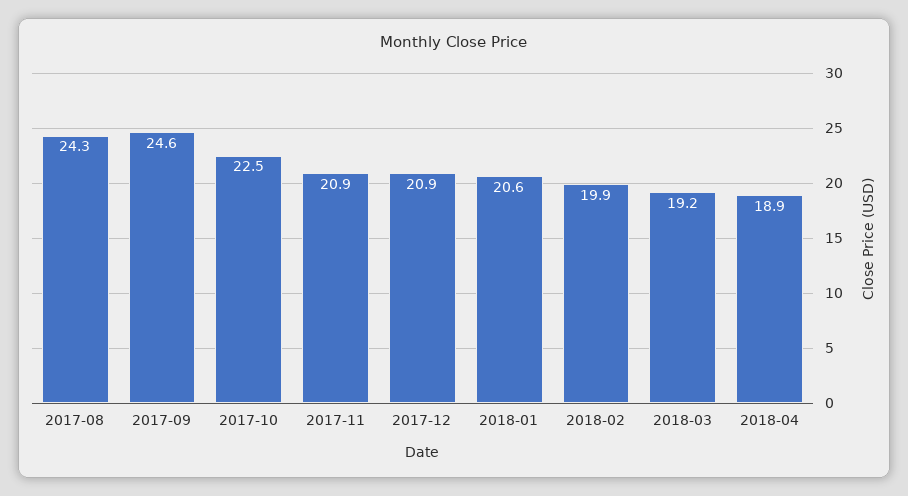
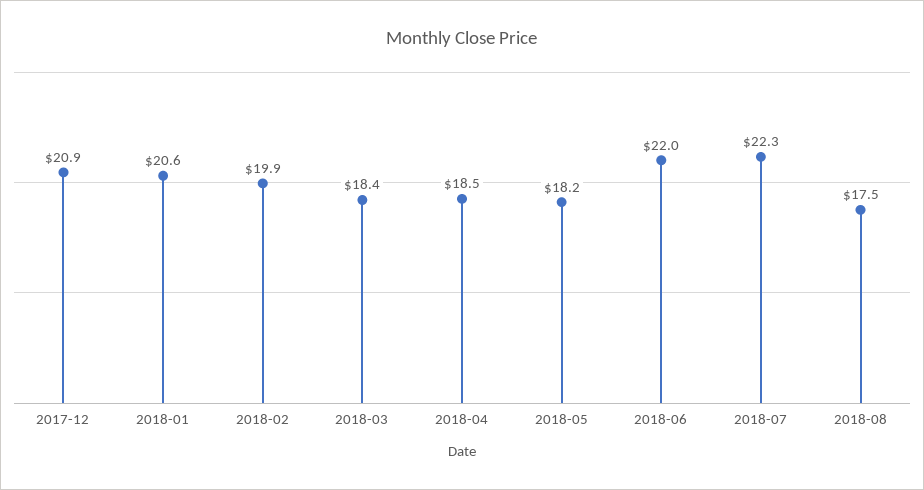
2017-08: 24.3 -> none
2017-09: 24.6 -> none
2017-10: 22.5 -> none
2017-11: 20.9 -> none
2018-03: 19.2 -> 18.4
2018-04: 18.9 -> 18.5
2018-05: none -> 18.2
2018-06: none -> 22
2018-07: none -> 22.3
2018-08: none -> 17.5

